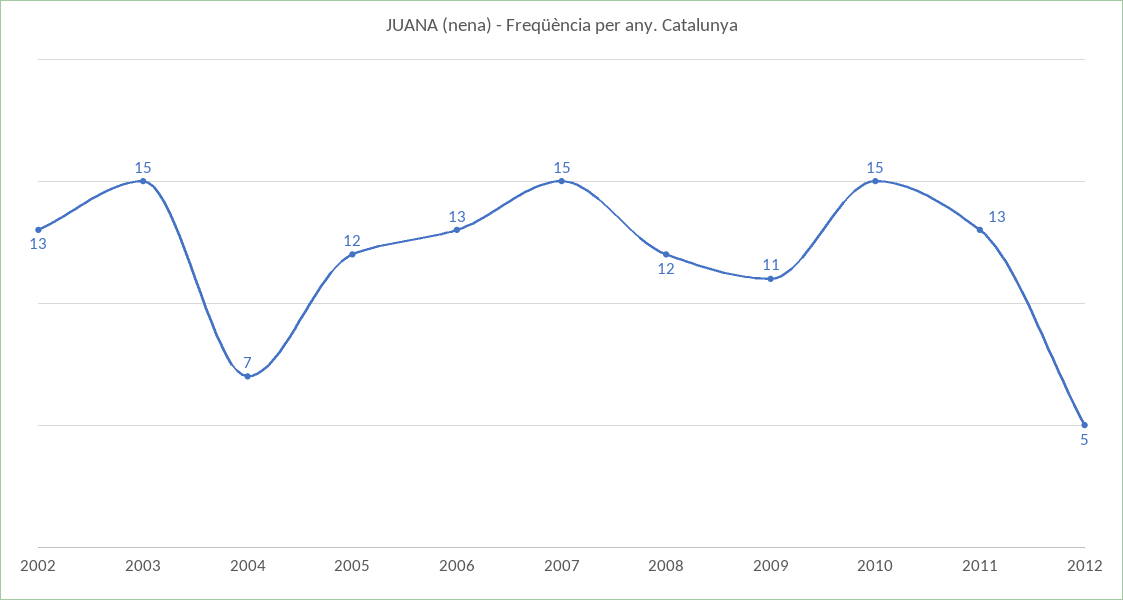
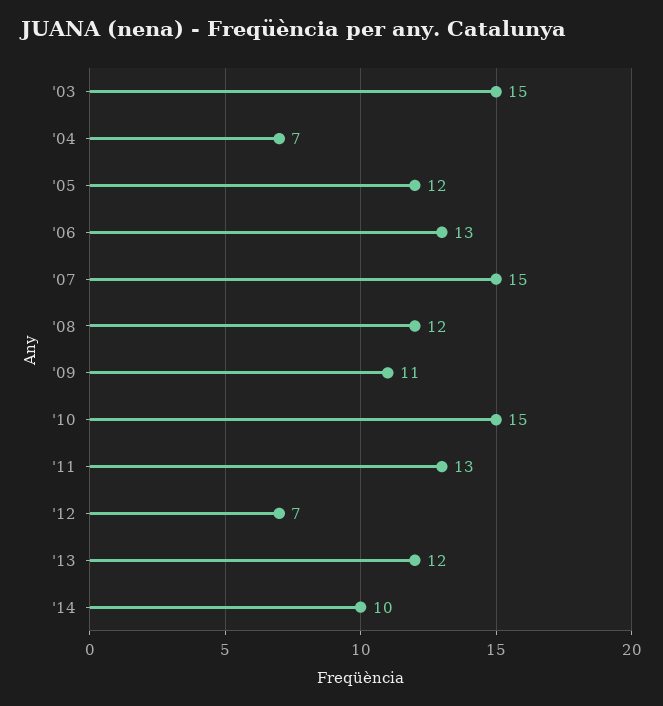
2002: 13 -> none
2012: 5 -> 7
'13: none -> 12
'14: none -> 10

